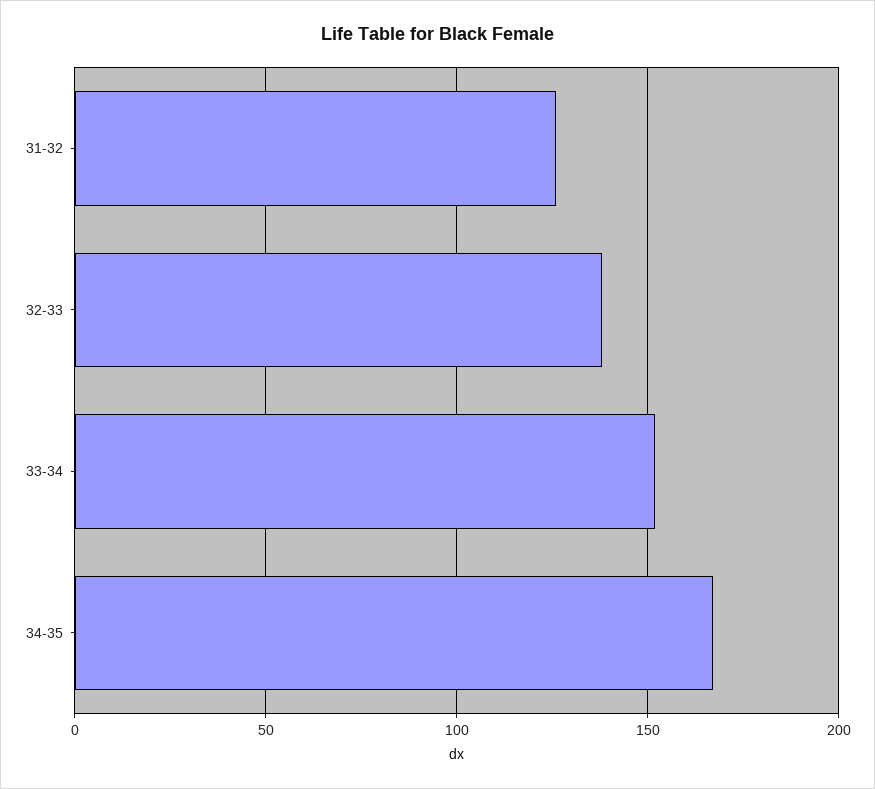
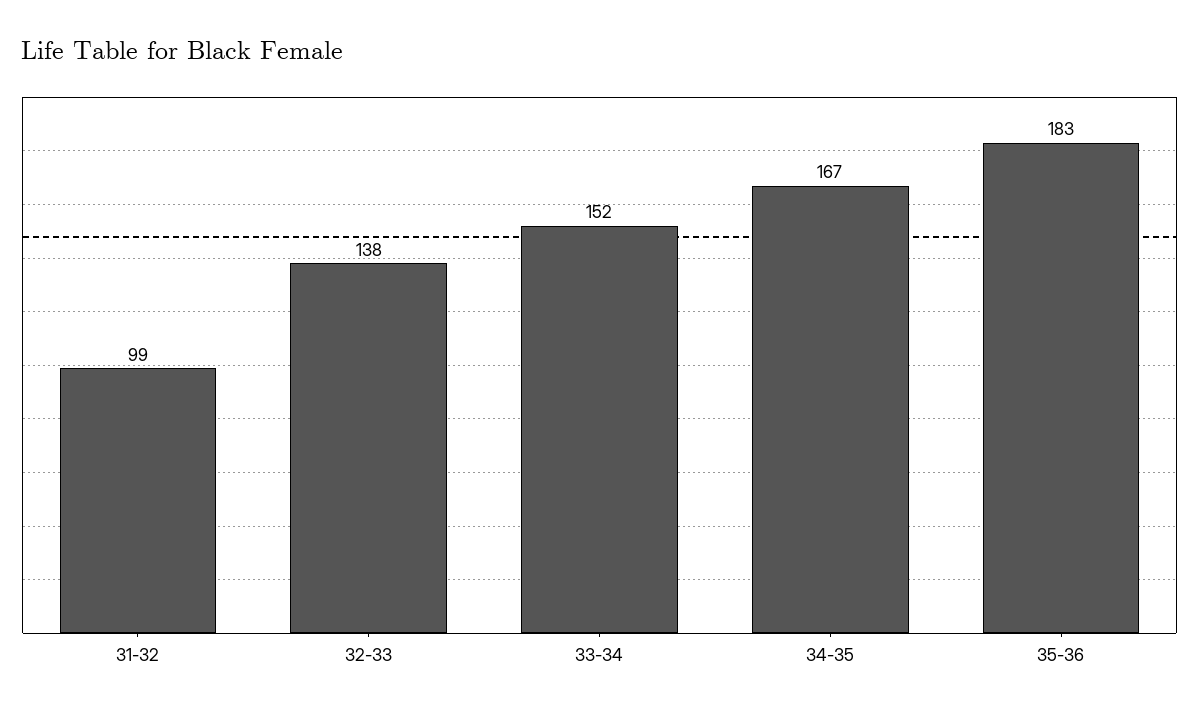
31-32: 125 -> 99
35-36: none -> 183

